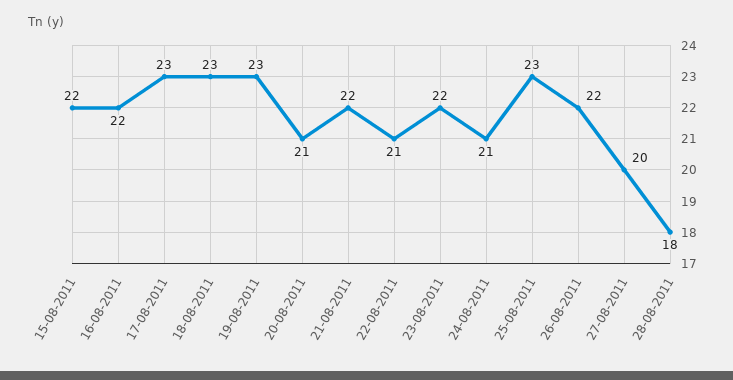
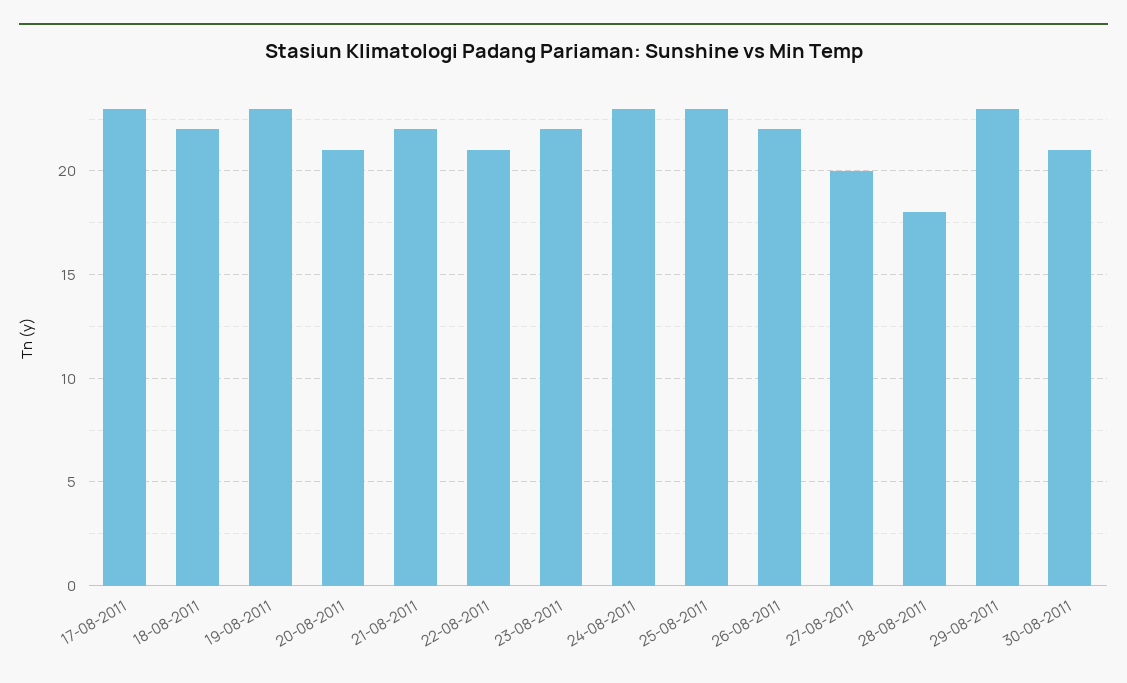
15-08-2011: 22 -> none
16-08-2011: 22 -> none
18-08-2011: 23 -> 22
24-08-2011: 21 -> 23
29-08-2011: none -> 23
30-08-2011: none -> 21

